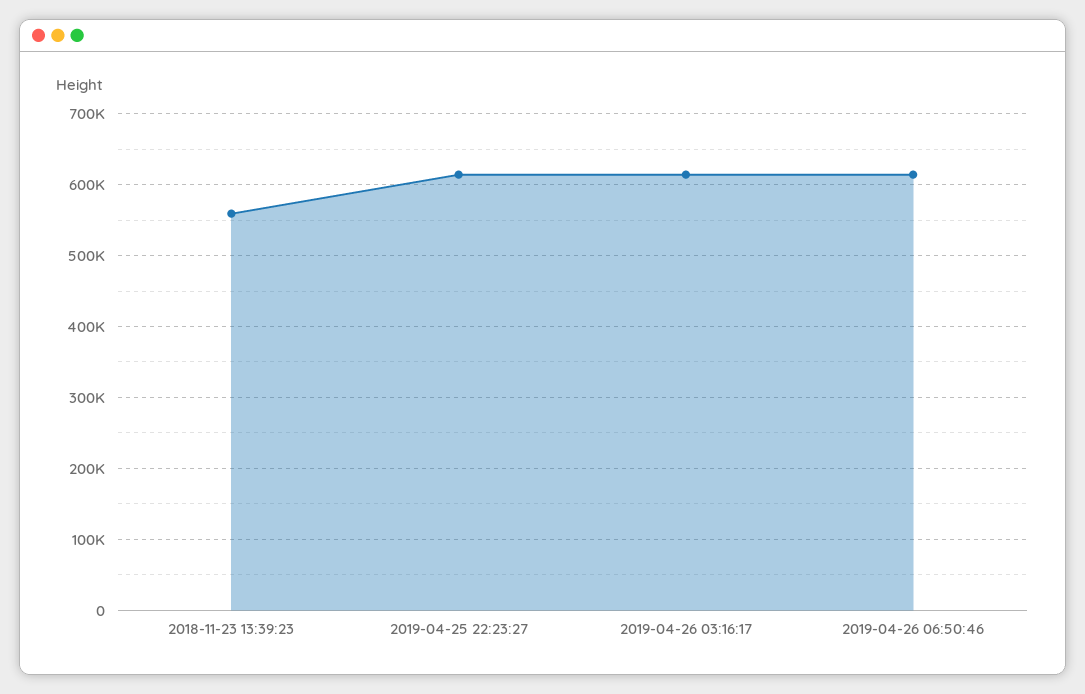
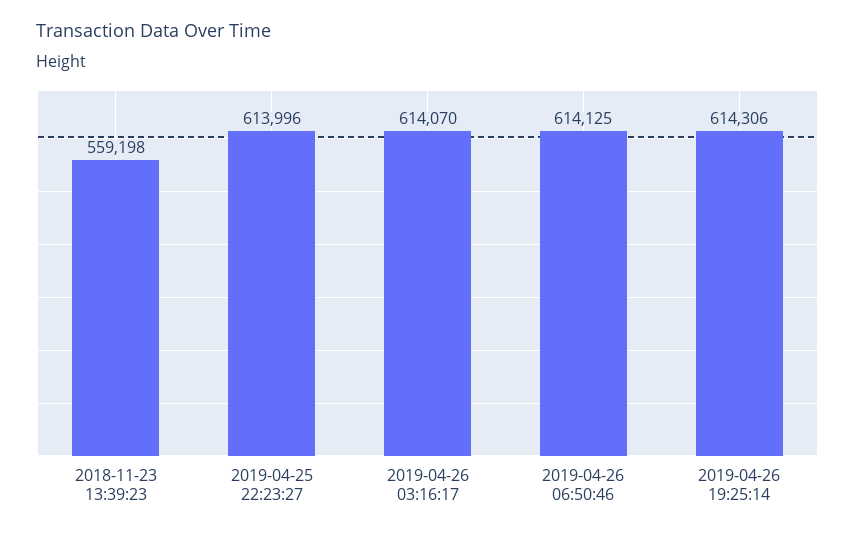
2019-04-26 19:25:14: none -> 614306

